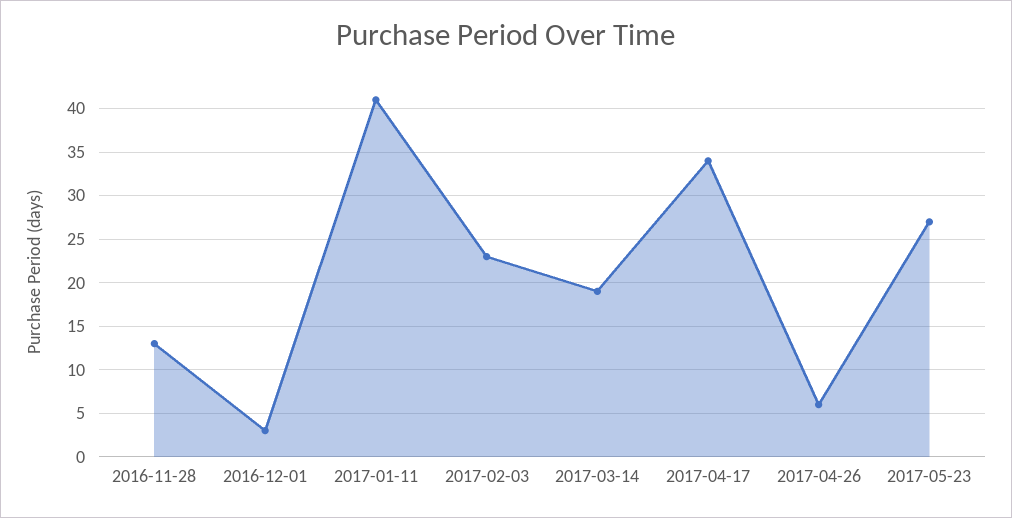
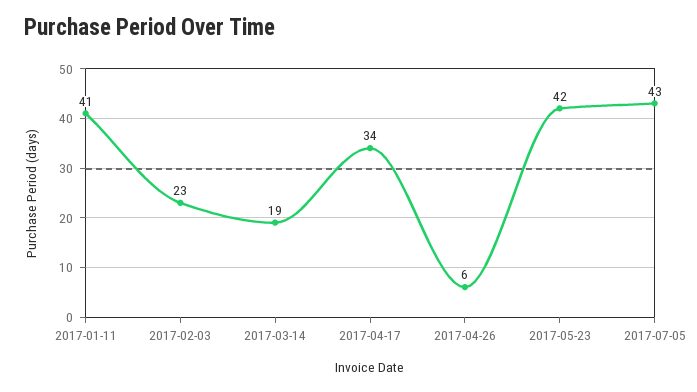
2016-11-28: 13 -> none
2016-12-01: 3 -> none
2017-05-23: 27 -> 42
2017-07-05: none -> 43

